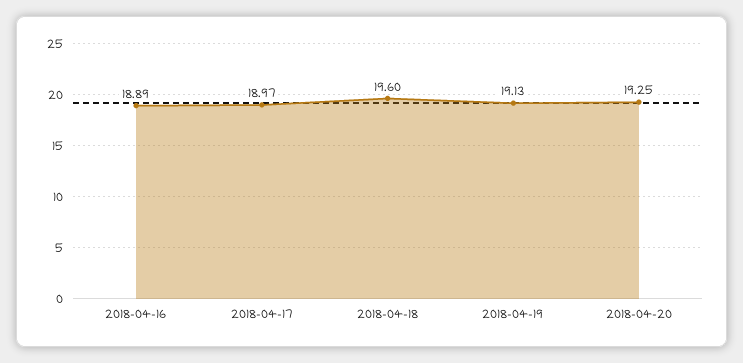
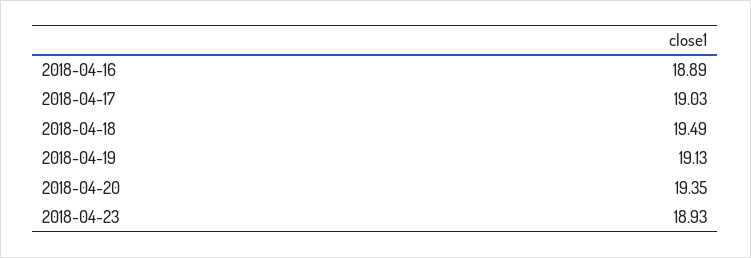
2018-04-17: 18.97 -> 19.03
2018-04-18: 19.6 -> 19.49
2018-04-20: 19.25 -> 19.35
2018-04-23: none -> 18.93

